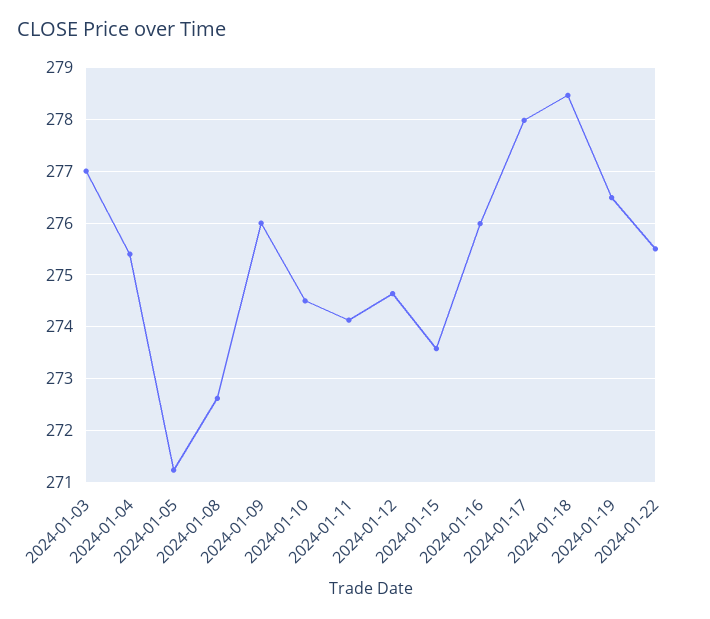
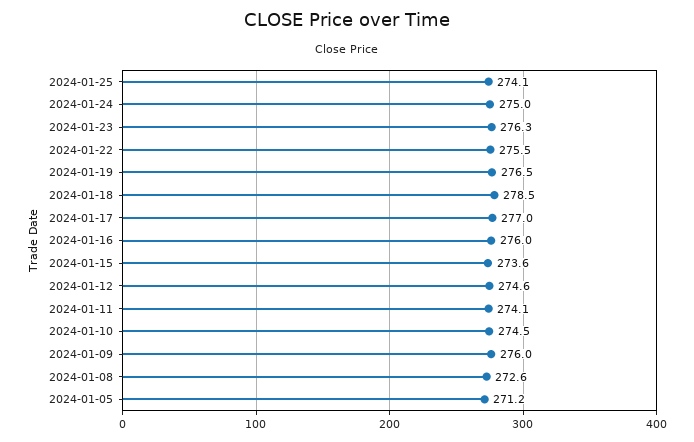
2024-01-03: 277 -> none
2024-01-04: 275.4 -> none
2024-01-17: 278 -> 277
2024-01-25: none -> 274.1
2024-01-24: none -> 275
2024-01-23: none -> 276.3

